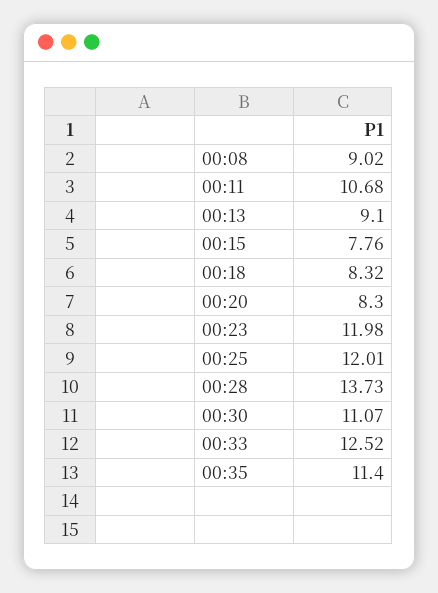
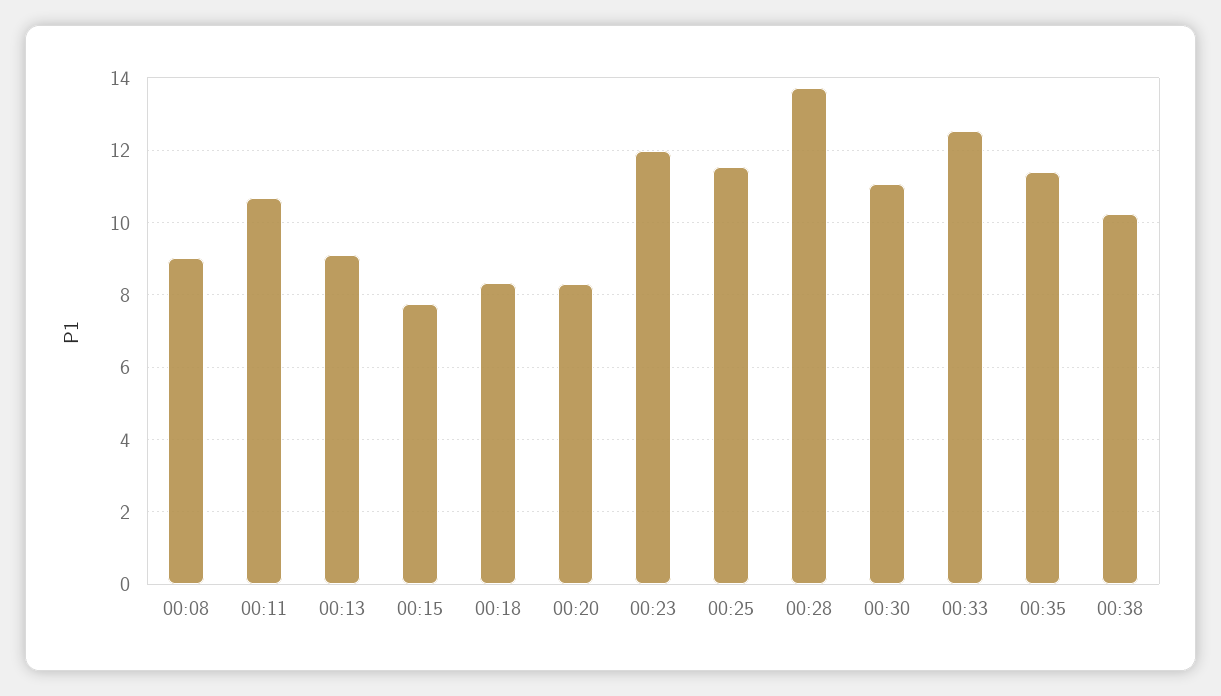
00:25: 12.01 -> 11.6
00:38: none -> 10.2

